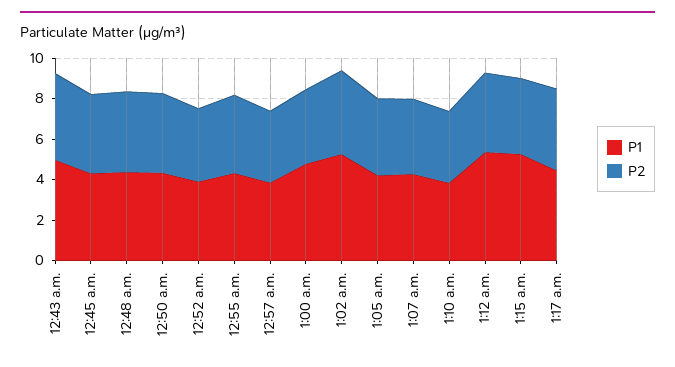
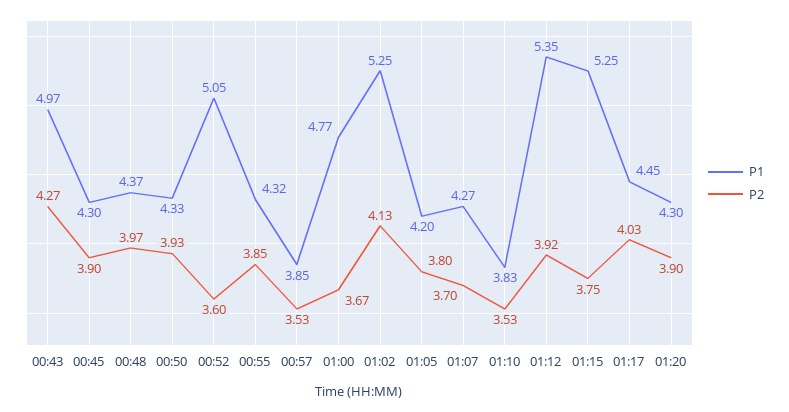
P1, 12:52 a.m.: 4 -> 5.05
P1, 01:20: none -> 4.3
P2, 01:20: none -> 3.9

